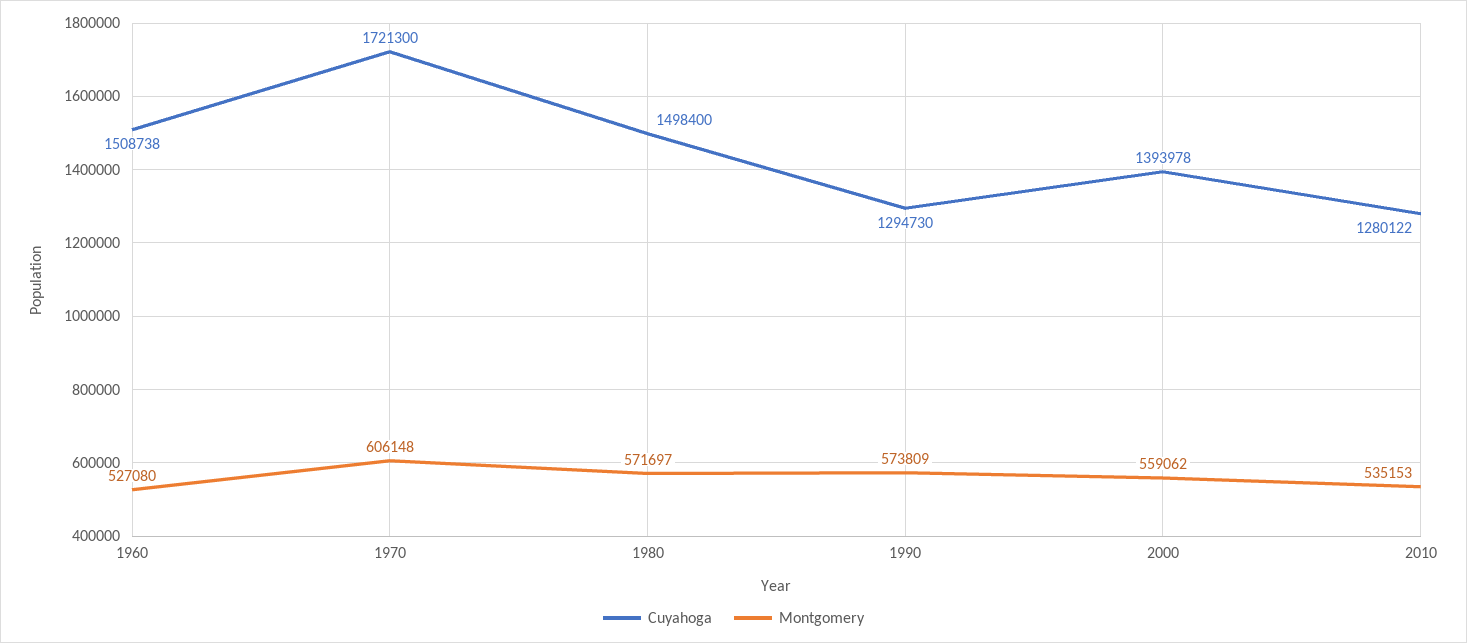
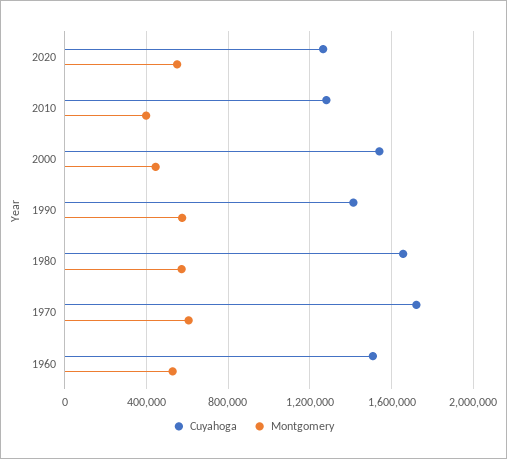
Cuyahoga, 1980: 1498400 -> 1650000
Cuyahoga, 1990: 1294730 -> 1400000
Cuyahoga, 2000: 1393978 -> 1550000
Montgomery, 2000: 559062 -> 450000
Montgomery, 2010: 535153 -> 400000
Cuyahoga, 2020: none -> 1250000
Montgomery, 2020: none -> 550000

